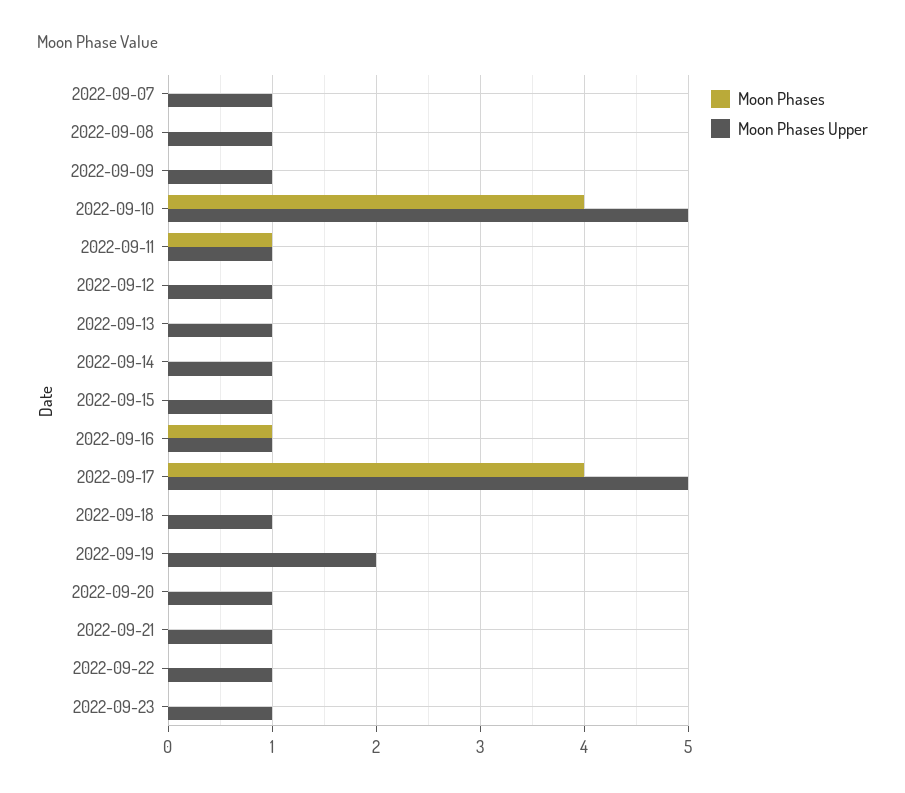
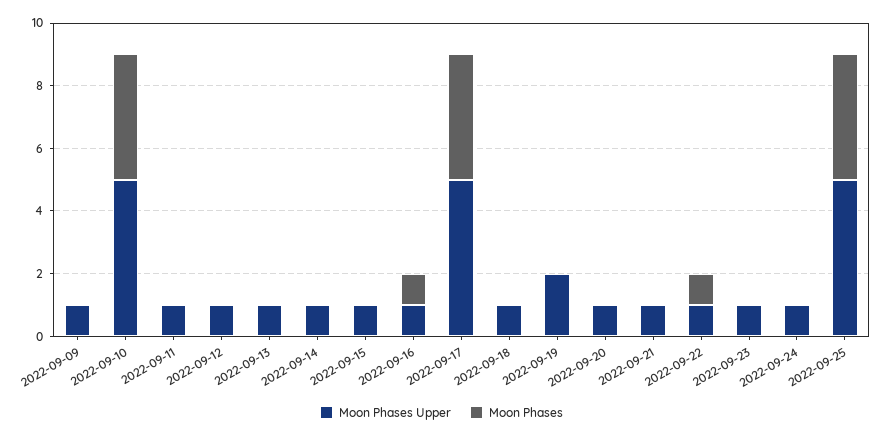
Moon Phases, 2022-09-07: 0 -> none
Moon Phases Upper, 2022-09-07: 1 -> none
Moon Phases, 2022-09-08: 0 -> none
Moon Phases Upper, 2022-09-08: 1 -> none
Moon Phases, 2022-09-11: 1 -> 0
Moon Phases, 2022-09-22: 0 -> 1
Moon Phases Upper, 2022-09-24: none -> 1
Moon Phases, 2022-09-24: none -> 0
Moon Phases Upper, 2022-09-25: none -> 5
Moon Phases, 2022-09-25: none -> 4

